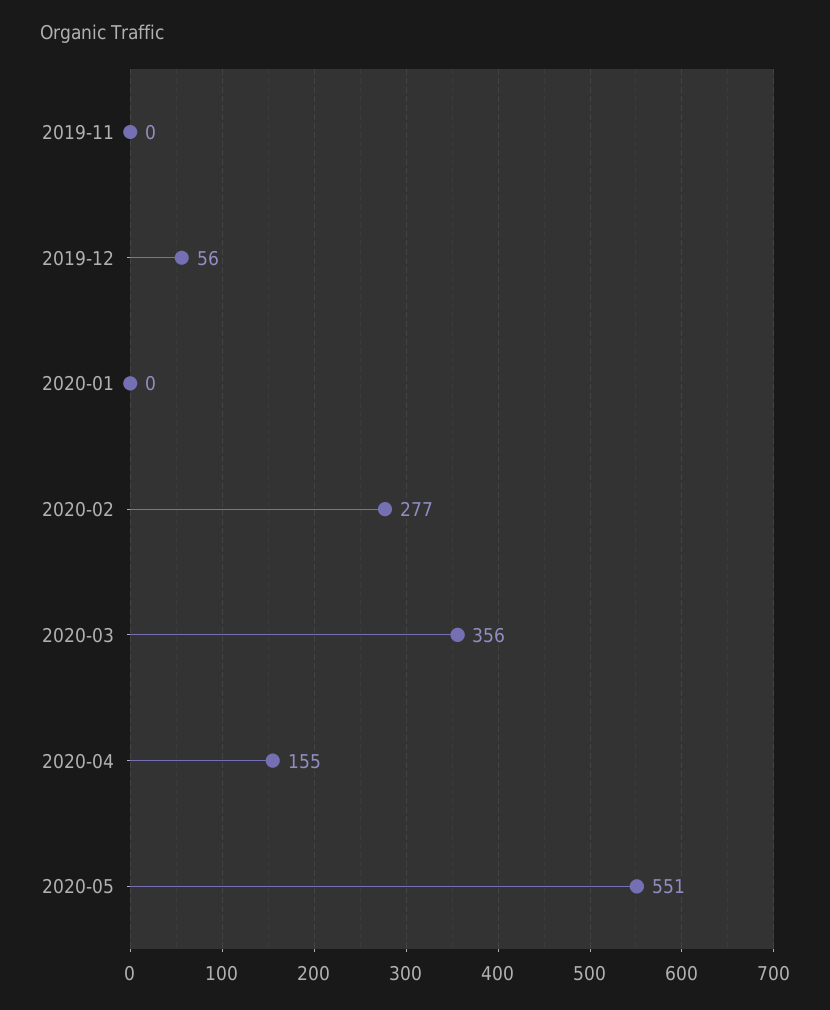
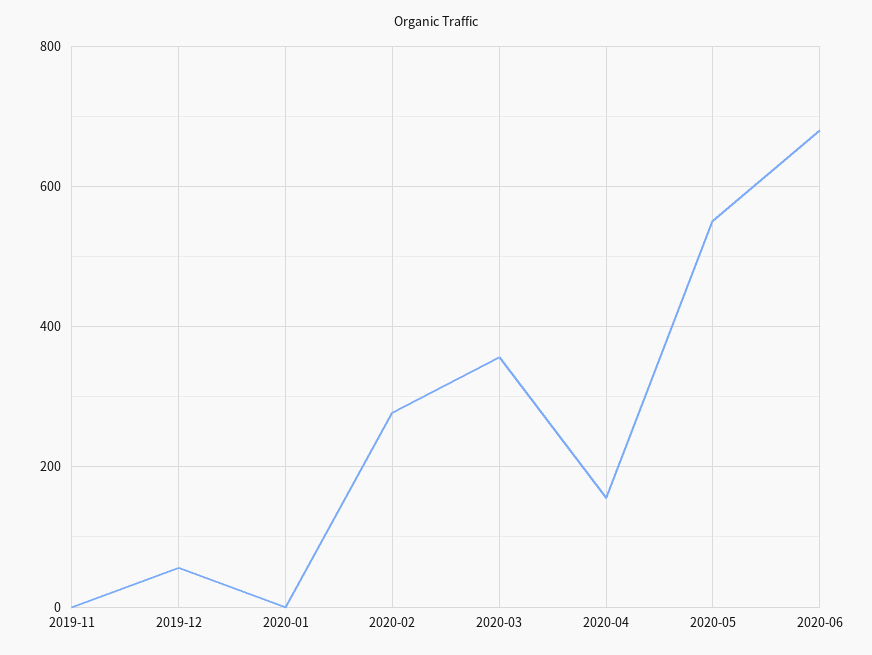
2020-06: none -> 680

